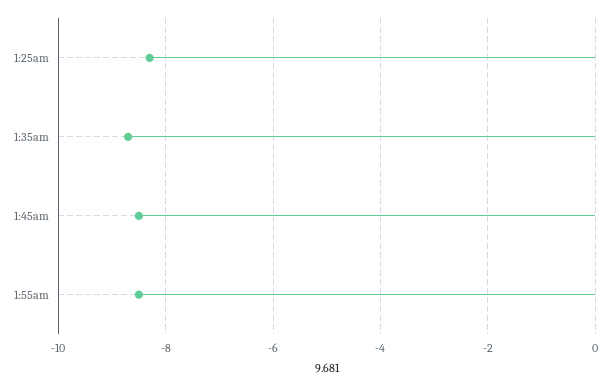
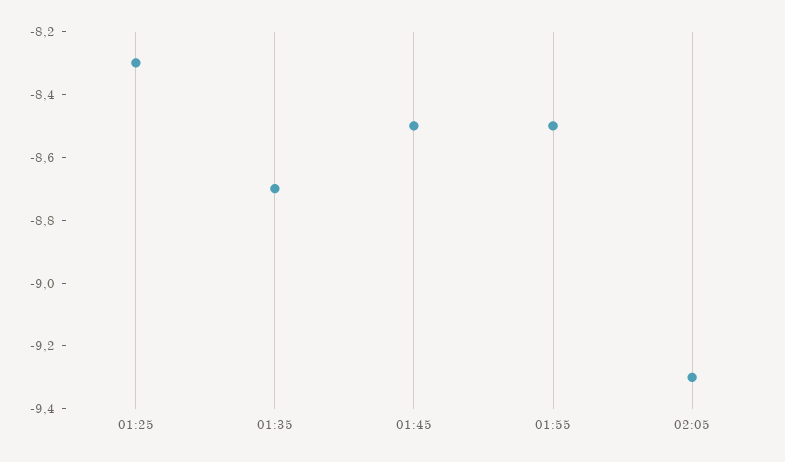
02:05: none -> -9.3

